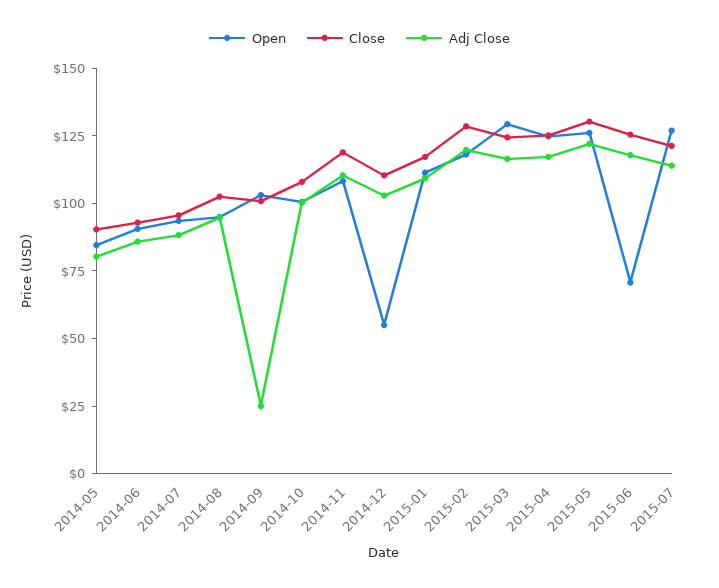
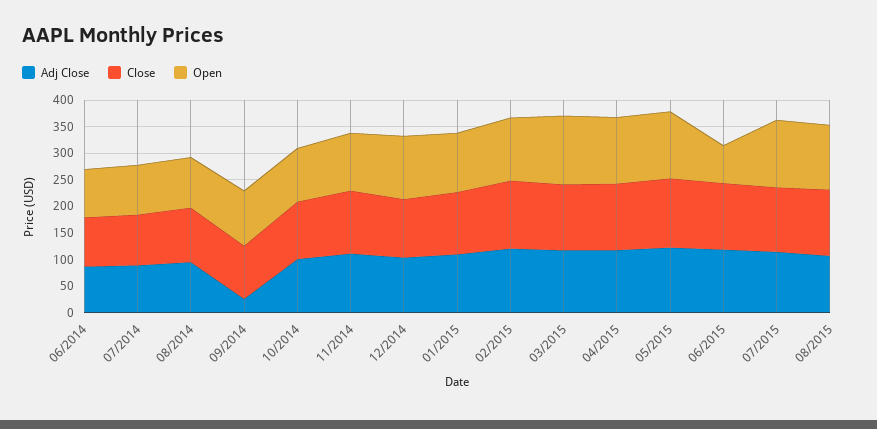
Open, 2014-05: 85 -> none
Close, 2014-05: 90 -> none
Adj Close, 2014-05: 80 -> none
Open, 2014-12: 55 -> 125
Adj Close, 08/2015: none -> 100
Close, 08/2015: none -> 125
Open, 08/2015: none -> 125

